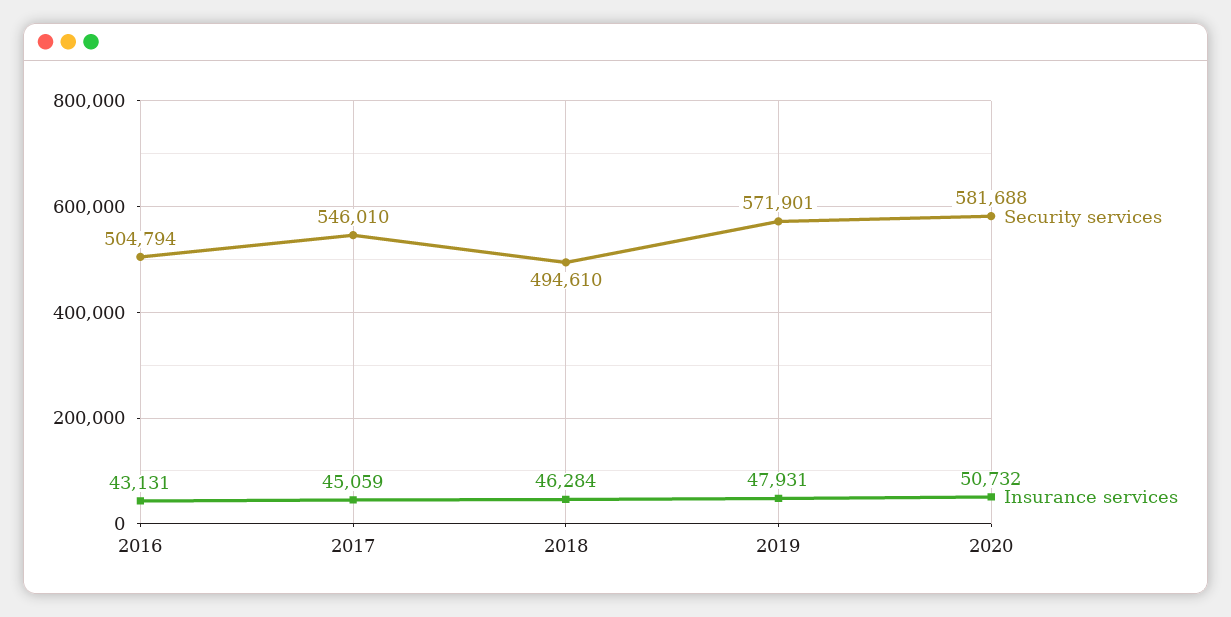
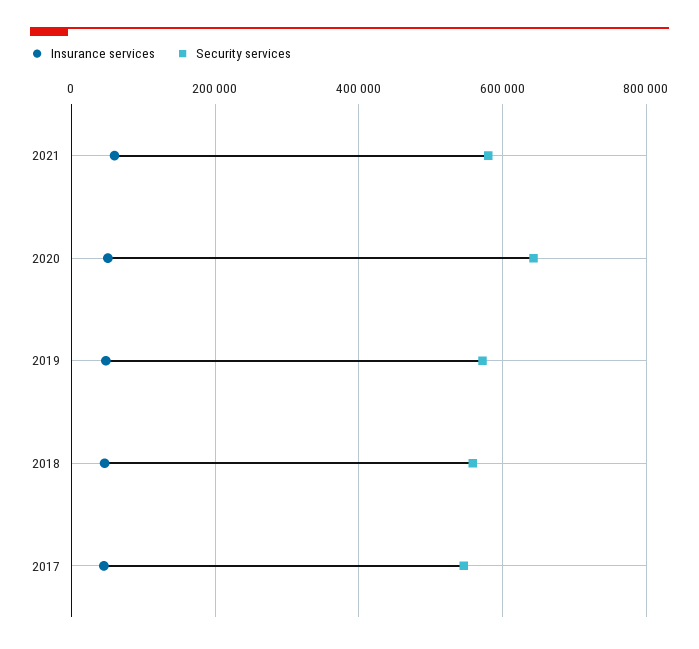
Security services, 2016: 504794 -> none
Insurance services, 2016: 43131 -> none
Security services, 2018: 494610 -> 560000
Security services, 2020: 581688 -> 640000
Insurance services, 2021: none -> 60000
Security services, 2021: none -> 580000

